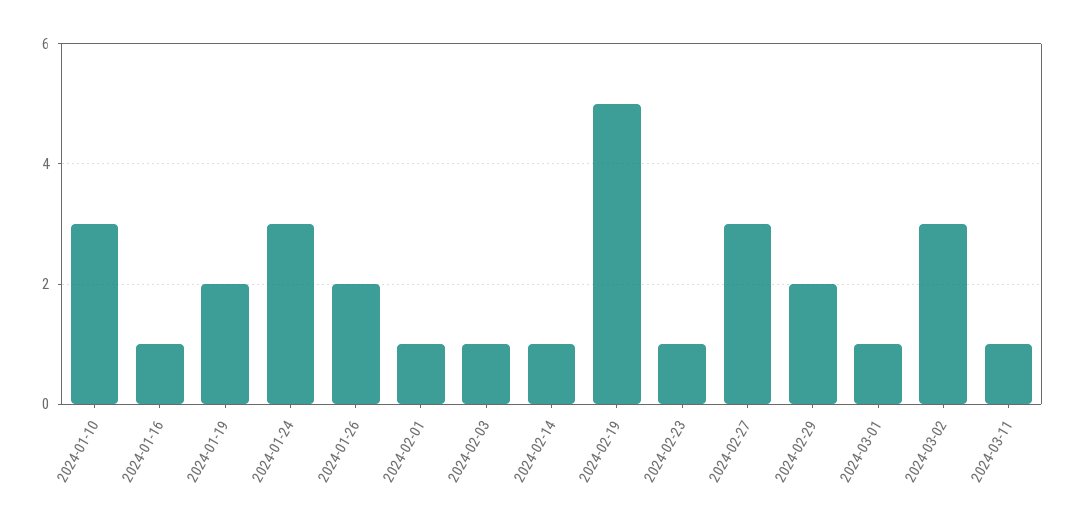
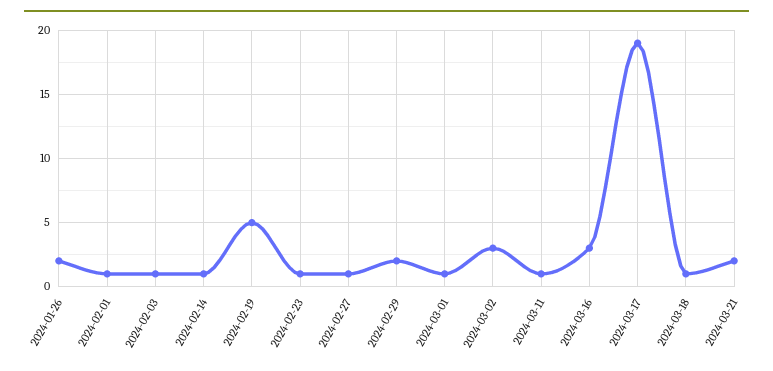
2024-01-10: 3 -> none
2024-01-16: 1 -> none
2024-01-19: 2 -> none
2024-01-24: 3 -> none
2024-02-27: 3 -> 1
2024-03-16: none -> 3
2024-03-17: none -> 19
2024-03-18: none -> 1
2024-03-21: none -> 2

